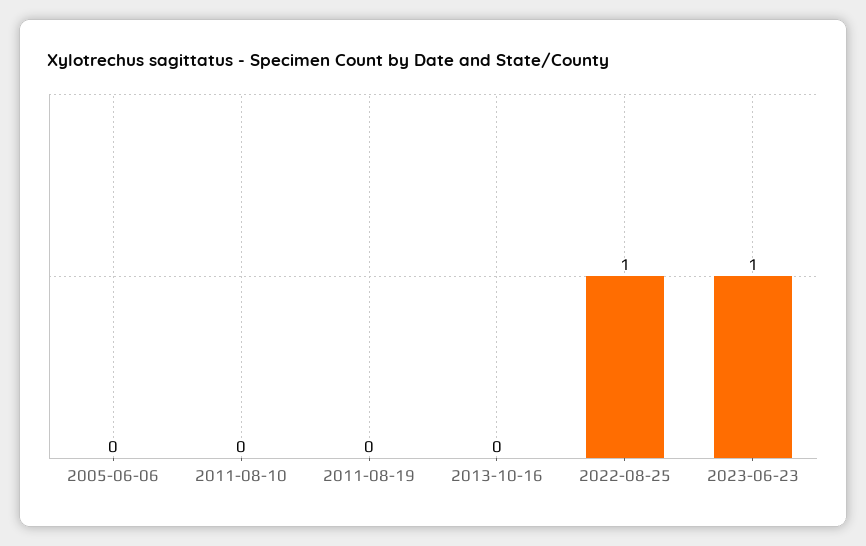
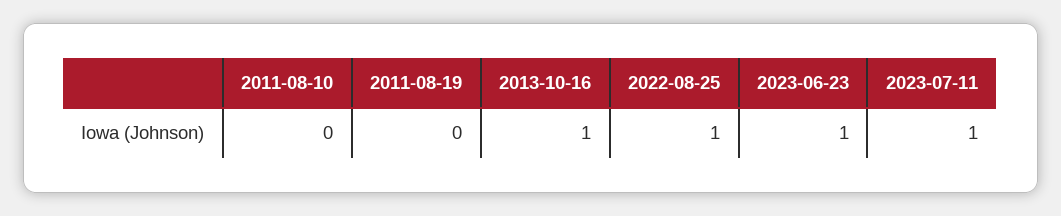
2005-06-06: 0 -> none
2013-10-16: 0 -> 1
2023-07-11: none -> 1

